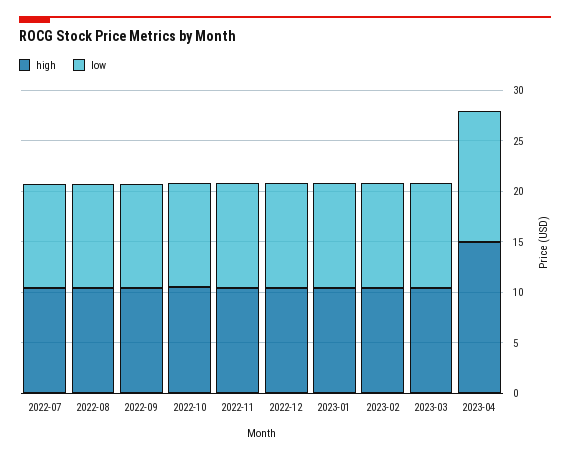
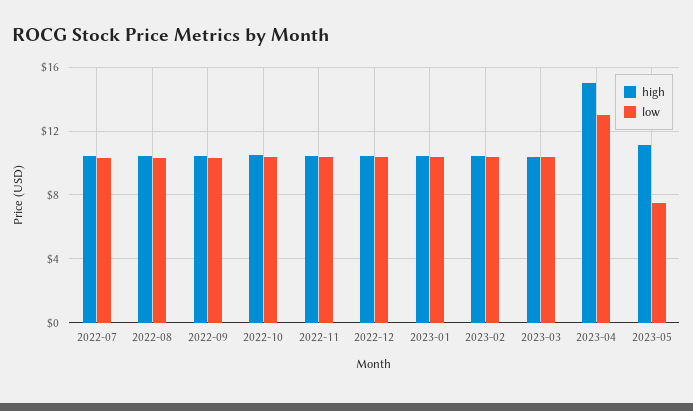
high, 2023-05: none -> 11
low, 2023-05: none -> 7.5

